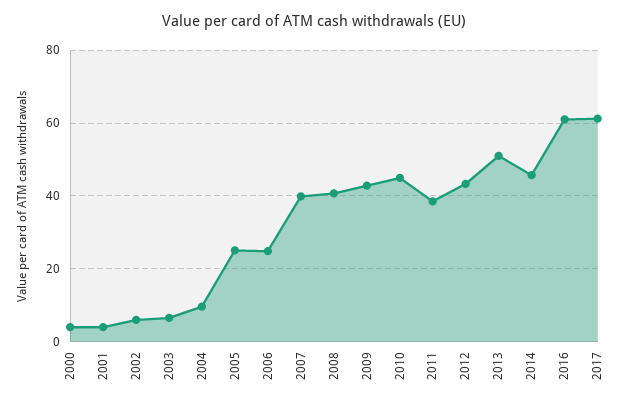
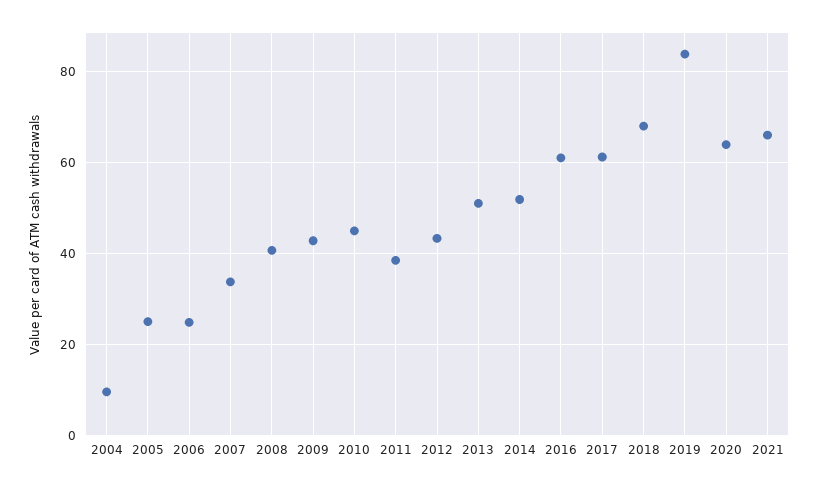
2000: 4 -> none
2001: 4 -> none
2002: 6 -> none
2003: 6 -> none
2007: 40 -> 34
2014: 46 -> 52
2018: none -> 68
2019: none -> 84
2020: none -> 64
2021: none -> 66

